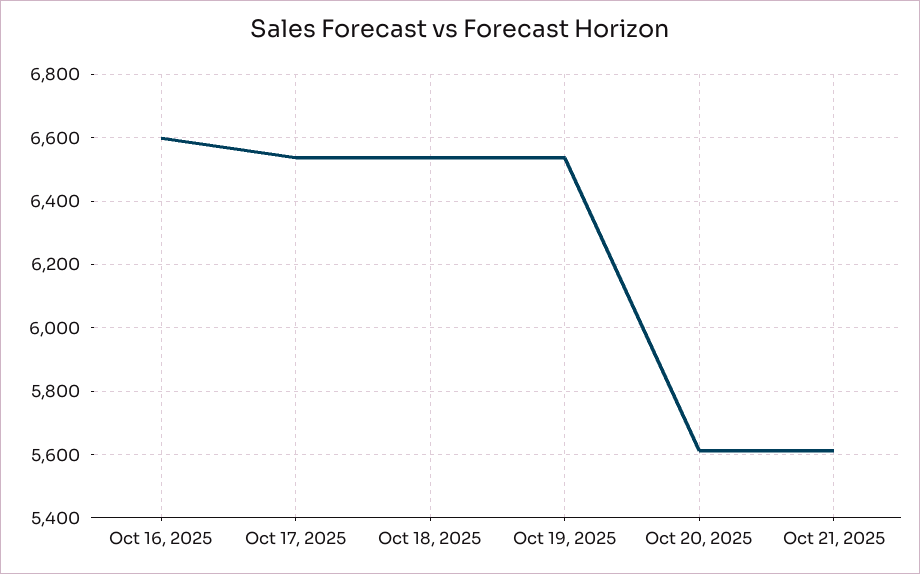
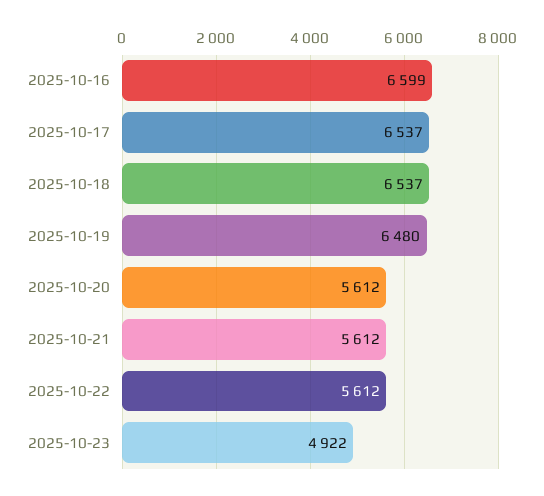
Oct 19, 2025: 6540 -> 6480
2025-10-22: none -> 5612
2025-10-23: none -> 4922

